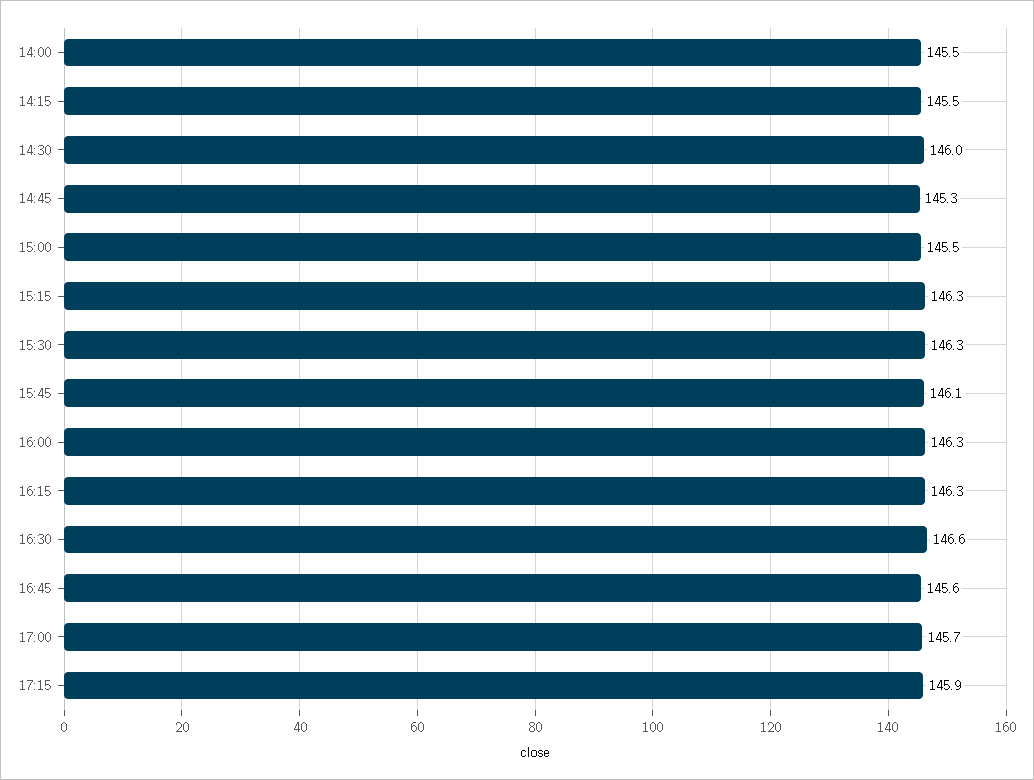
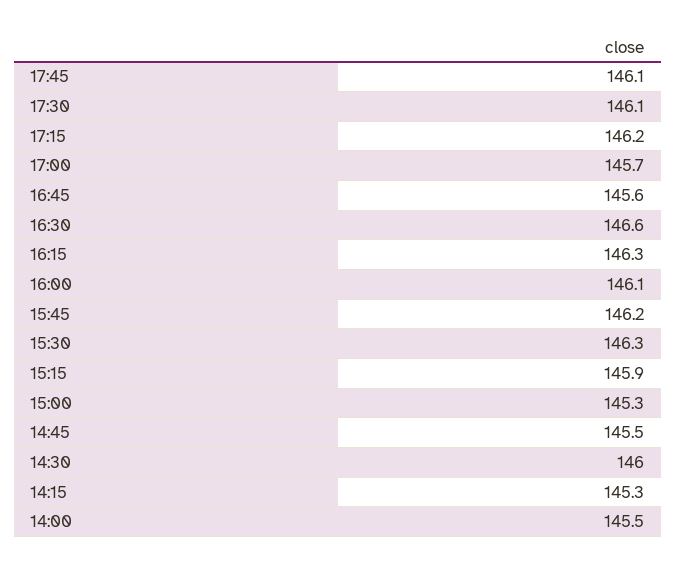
14:15: 145.5 -> 145.3
14:45: 145.3 -> 145.5
15:00: 145.5 -> 145.3
15:15: 146.3 -> 145.9
15:45: 146.1 -> 146.2
16:00: 146.3 -> 146.1
17:15: 145.9 -> 146.2
17:45: none -> 146.1
17:30: none -> 146.1

